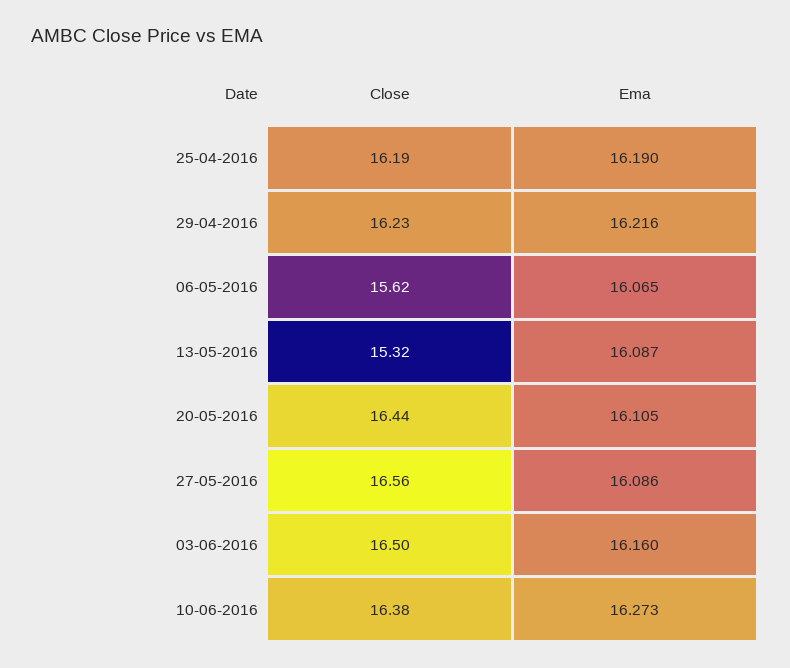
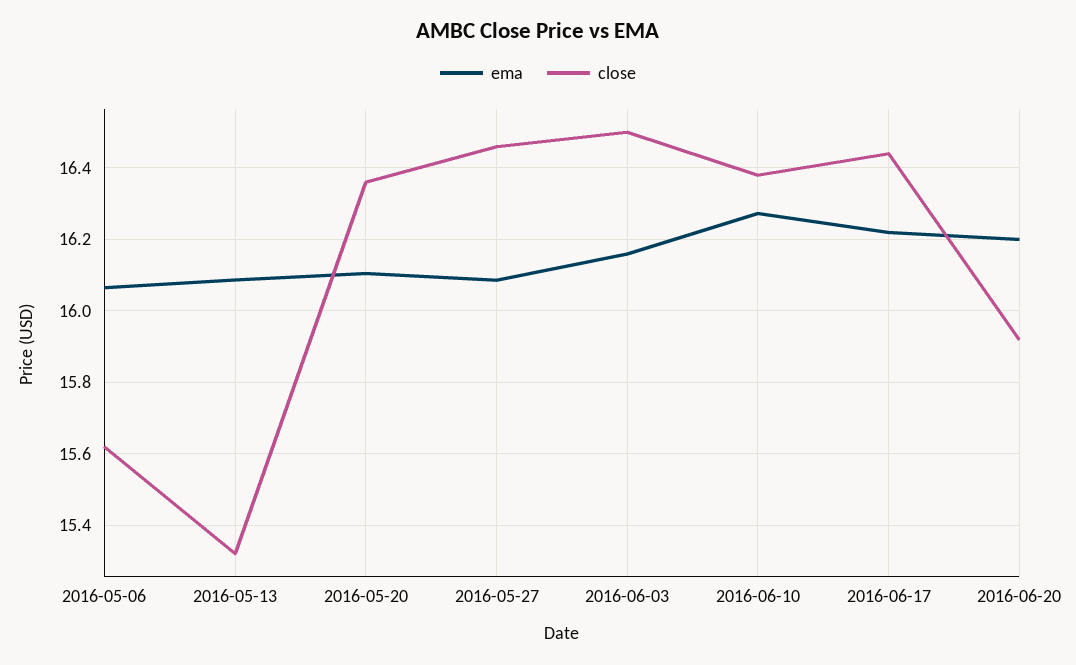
Close, 25-04-2016: 16.19 -> none
Ema, 25-04-2016: 16.19 -> none
Close, 29-04-2016: 16.23 -> none
Ema, 29-04-2016: 16.216 -> none
Close, 20-05-2016: 16.44 -> 16.36
Close, 27-05-2016: 16.56 -> 16.46
Ema, 2016-06-17: none -> 16.22
Close, 2016-06-17: none -> 16.44
Ema, 2016-06-20: none -> 16.2
Close, 2016-06-20: none -> 15.92

